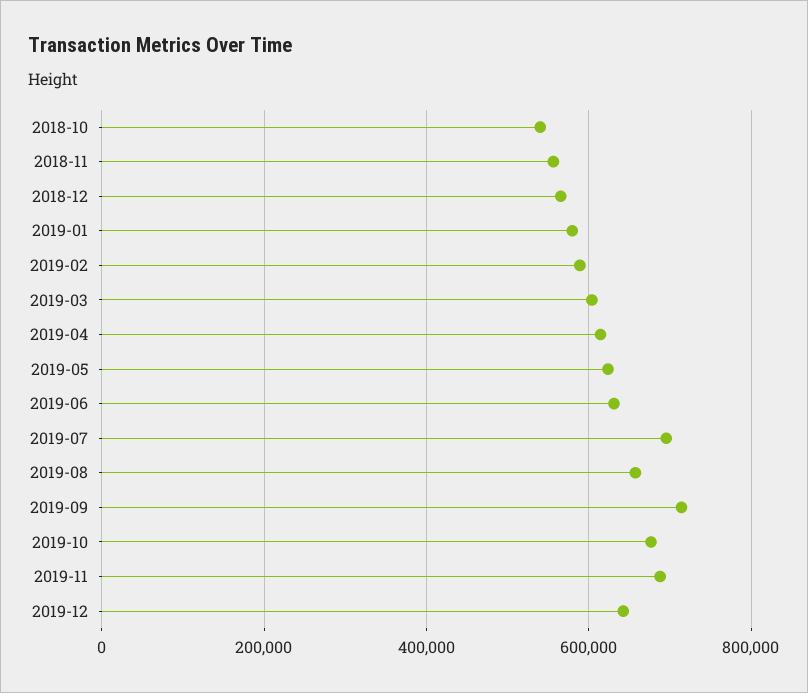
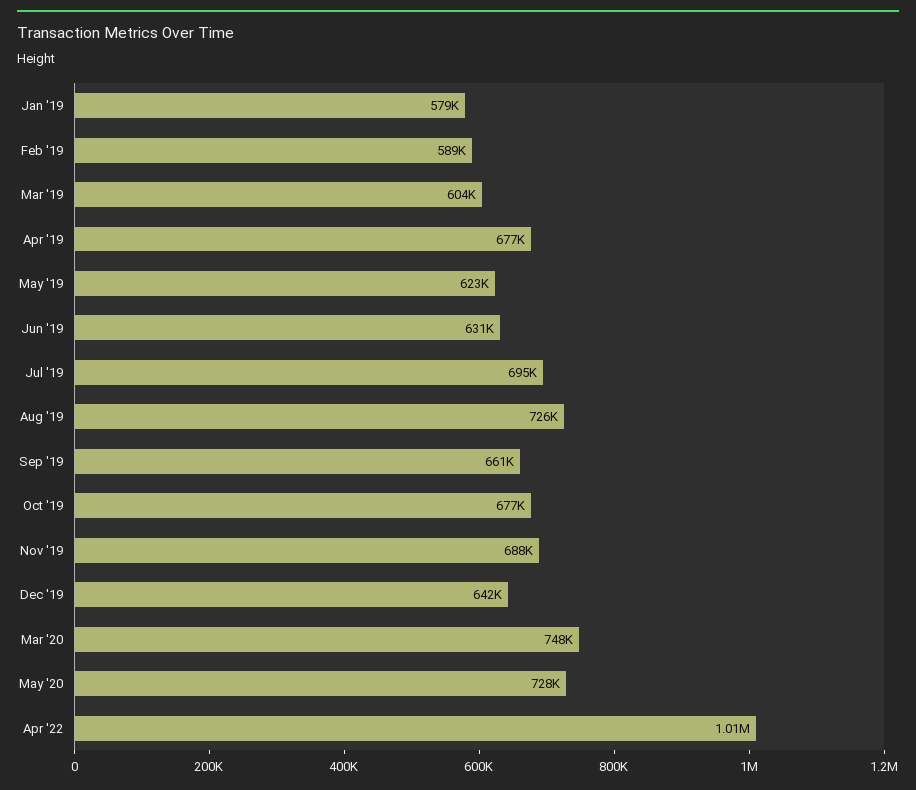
2018-10: 540000 -> none
2018-11: 560000 -> none
2018-12: 560000 -> none
2019-04: 620000 -> 677000
2019-08: 660000 -> 726000
2019-09: 720000 -> 661000
Mar '20: none -> 748000
May '20: none -> 728000
Apr '22: none -> 1010000

